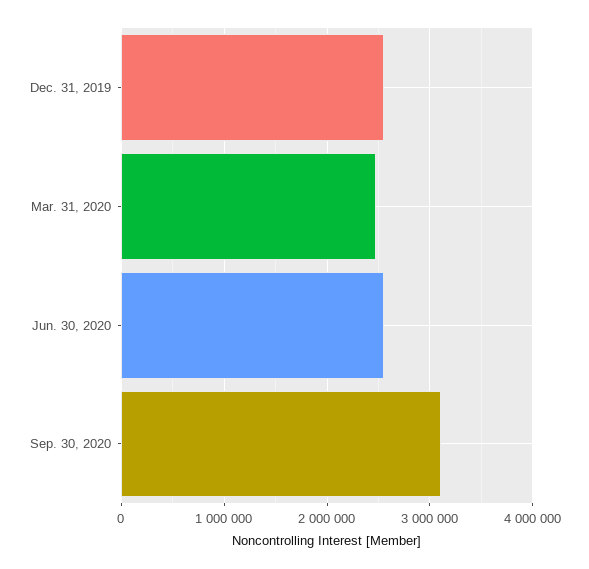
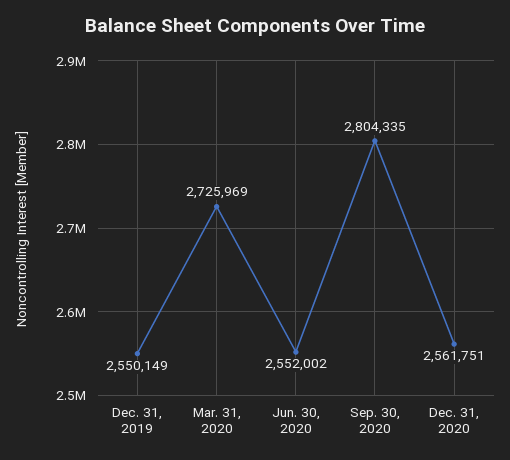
Mar. 31, 2020: 2500000 -> 2725969
Sep. 30, 2020: 3100000 -> 2804335
Dec. 31, 2020: none -> 2561751

